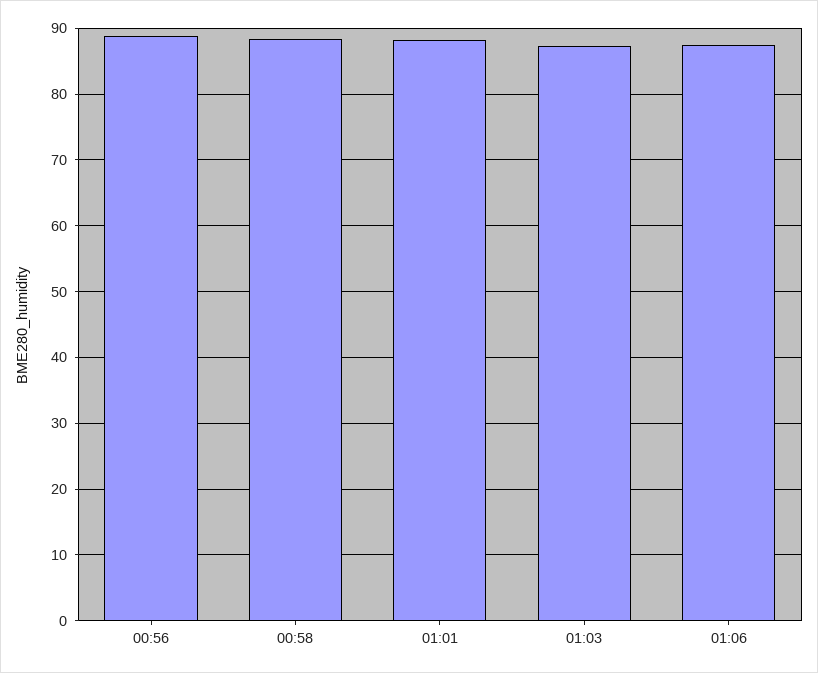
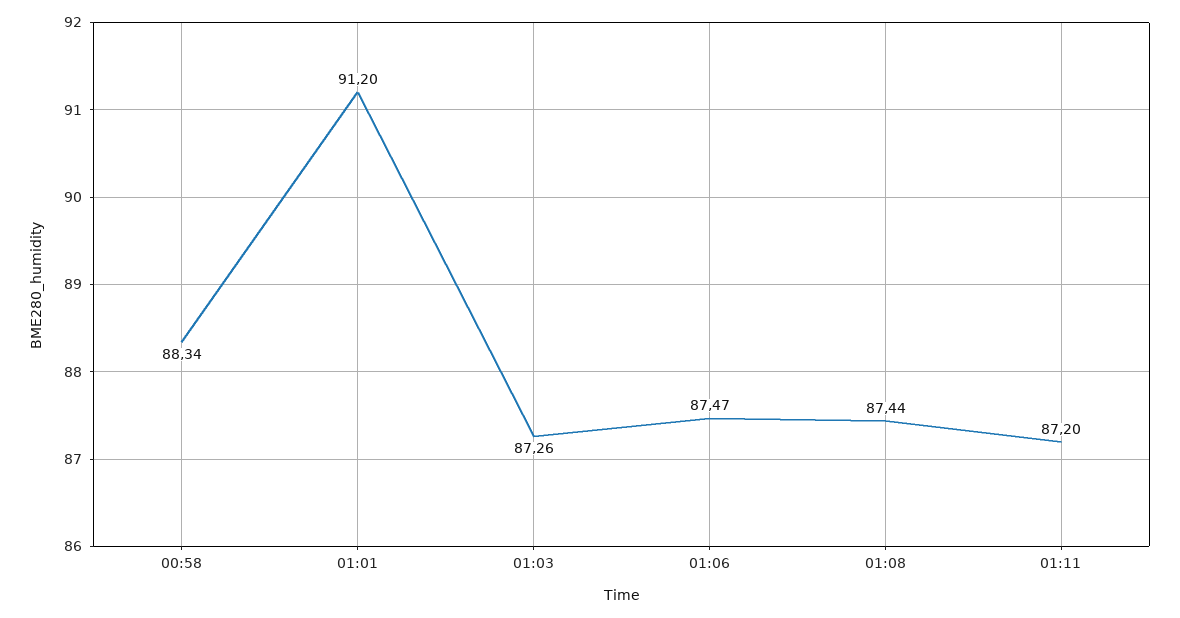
00:56: 89 -> none
01:01: 88 -> 91.2
01:08: none -> 87.44
01:11: none -> 87.2

